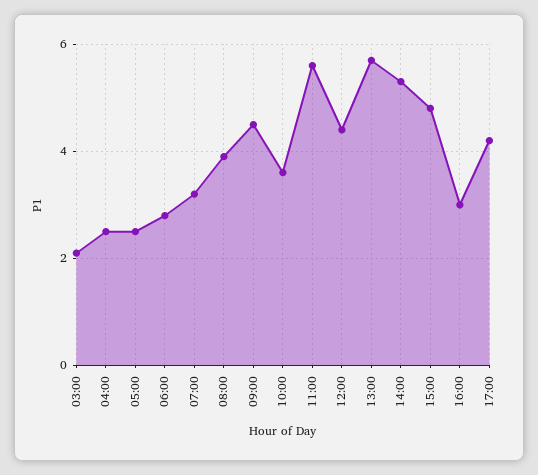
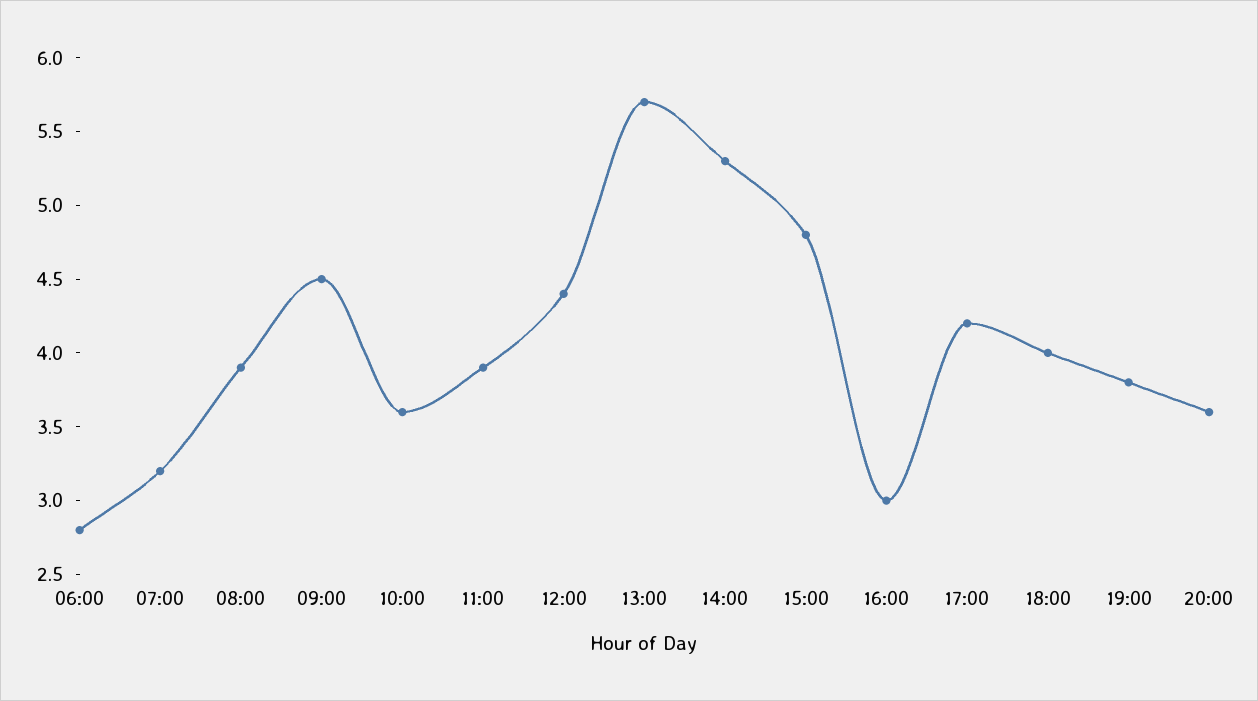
03:00: 2 -> none
04:00: 2.5 -> none
05:00: 2.5 -> none
11:00: 5.5 -> 3.9
18:00: none -> 4
19:00: none -> 3.8
20:00: none -> 3.6

